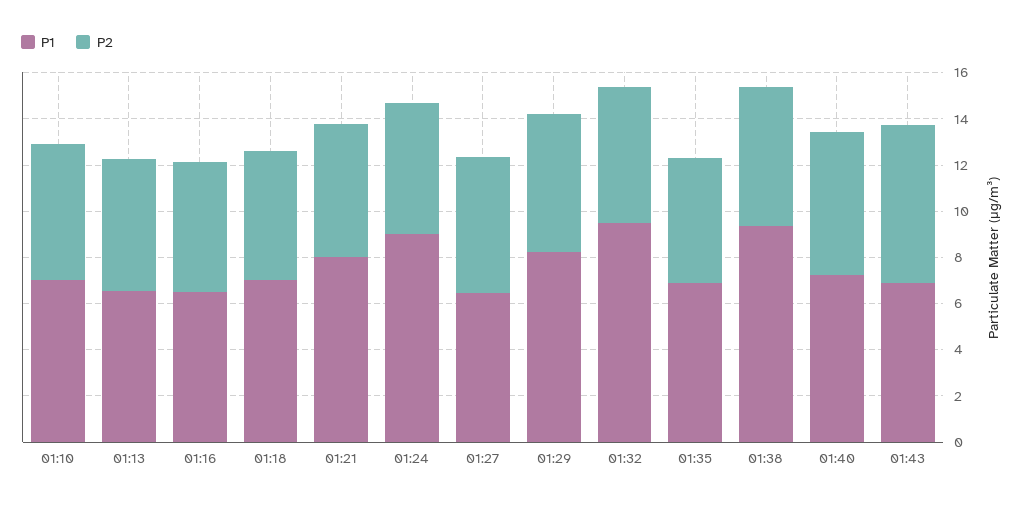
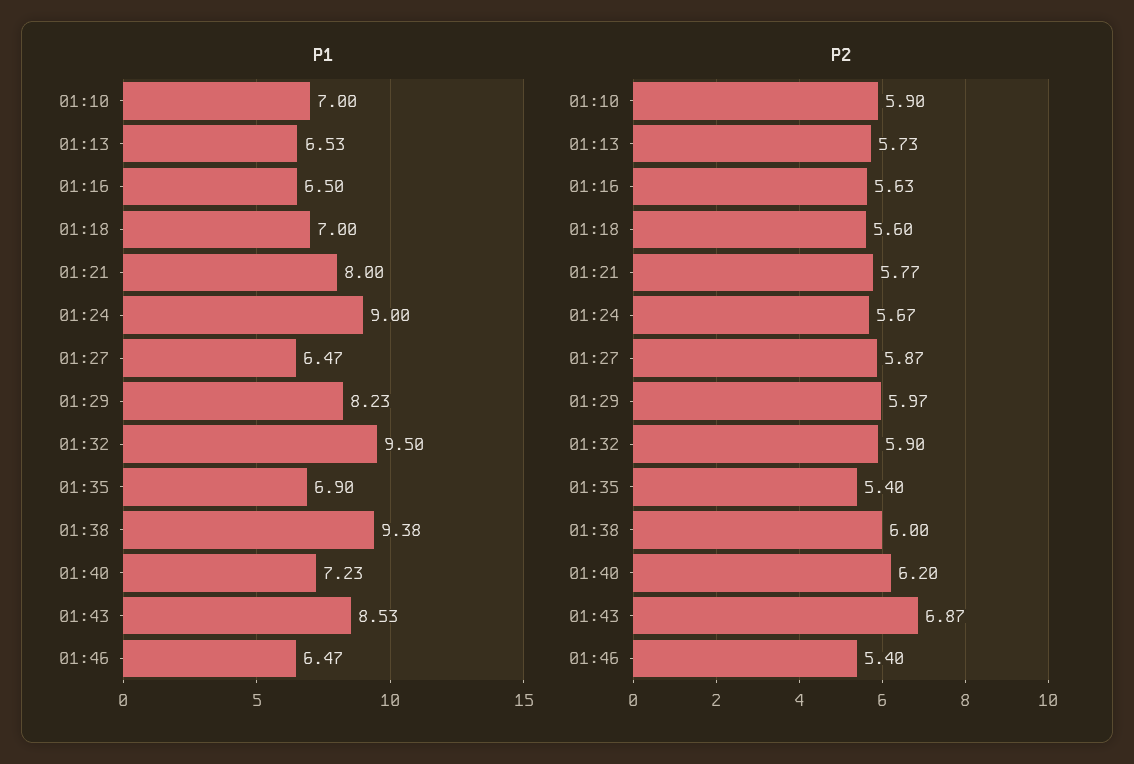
P1, 01:43: 7 -> 8.53
P1, 01:46: none -> 6.47
P2, 01:46: none -> 5.4

